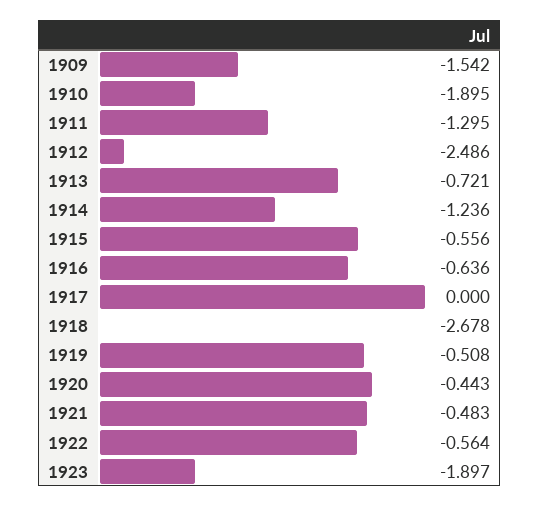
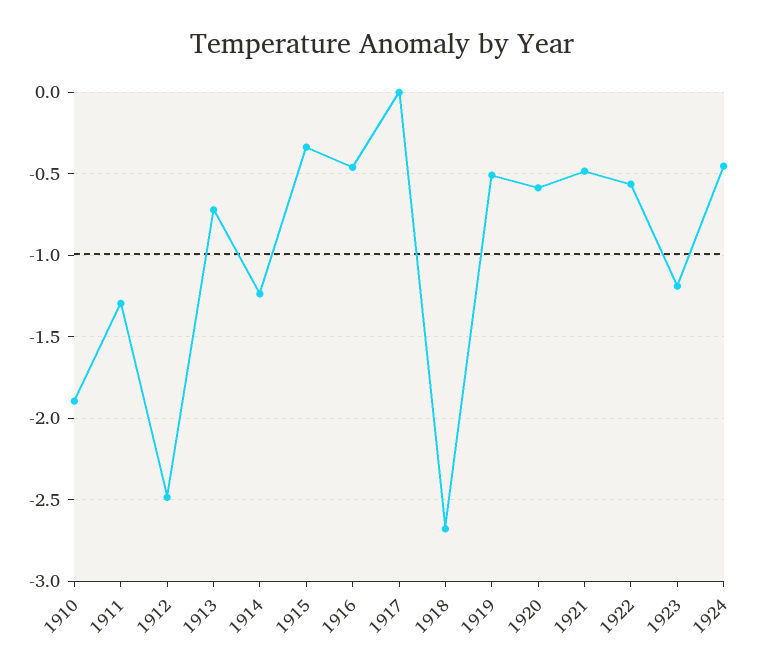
1909: -1.542 -> none
1915: -0.556 -> -0.35
1916: -0.636 -> -0.45
1920: -0.443 -> -0.6
1923: -1.897 -> -1.2
1924: none -> -0.45

